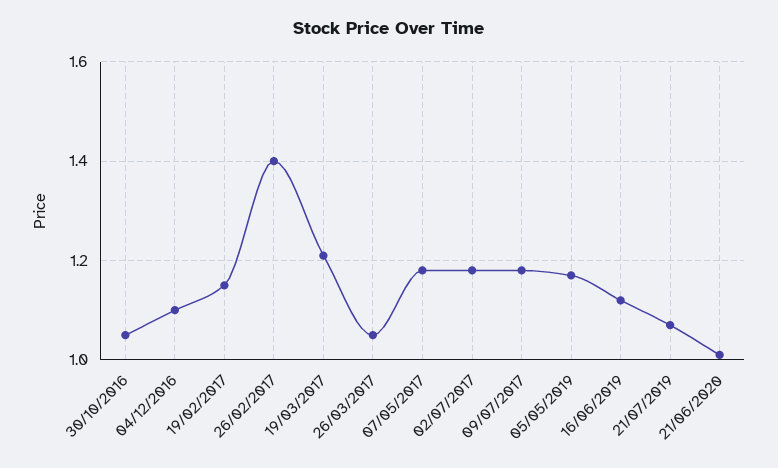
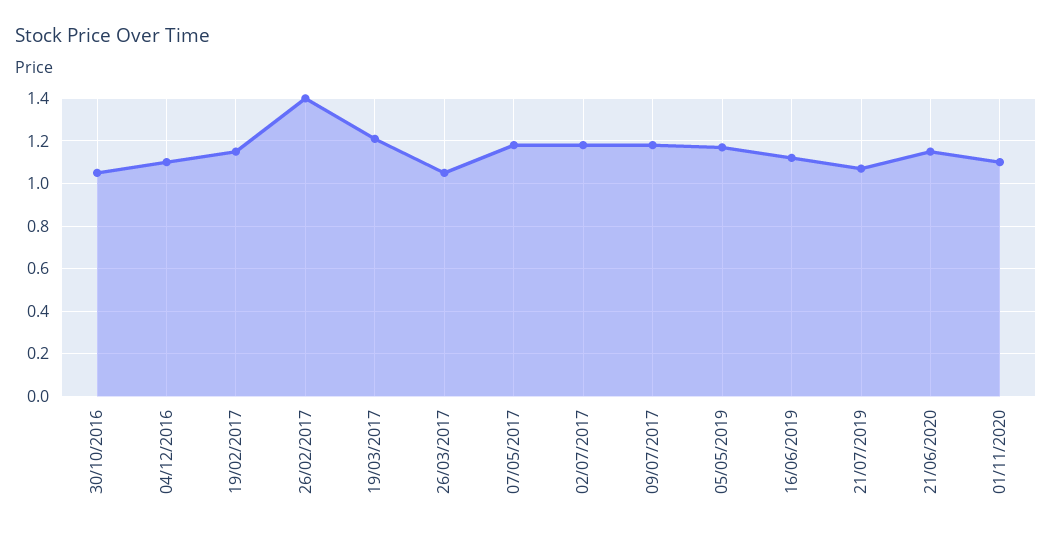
21/06/2020: 1 -> 1.15
01/11/2020: none -> 1.1

